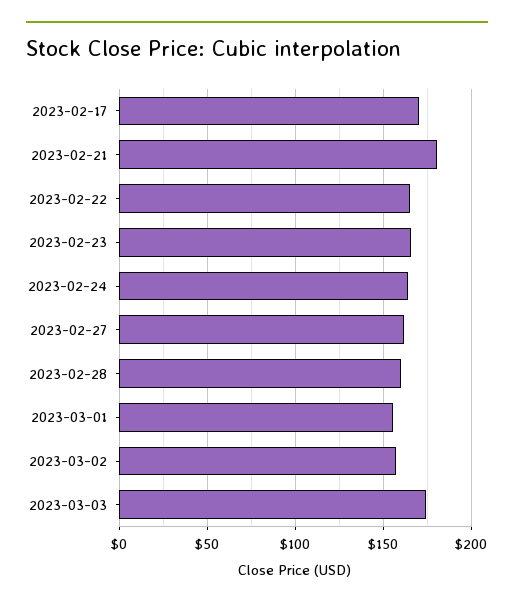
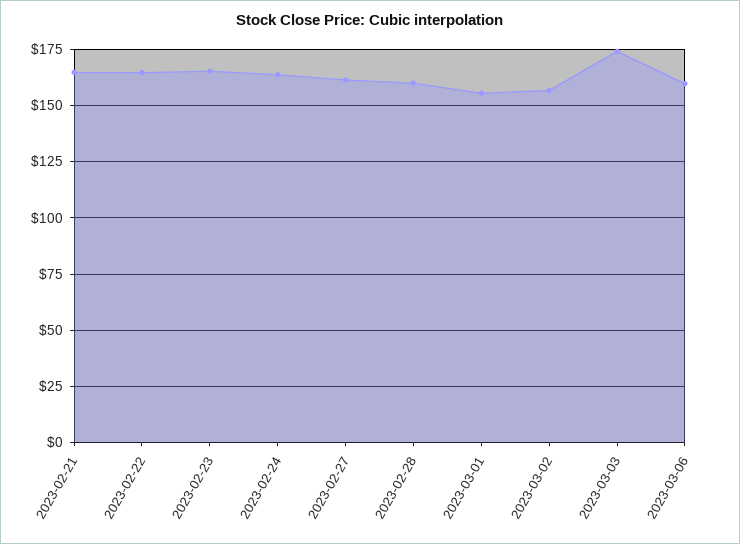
2023-02-17: 170 -> none
2023-02-21: 180 -> 165
2023-03-06: none -> 160

